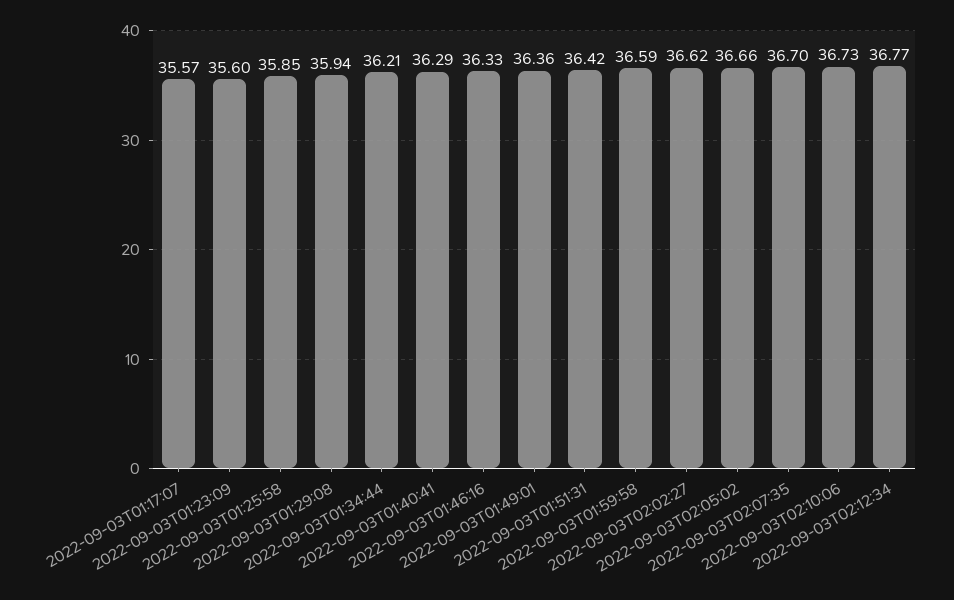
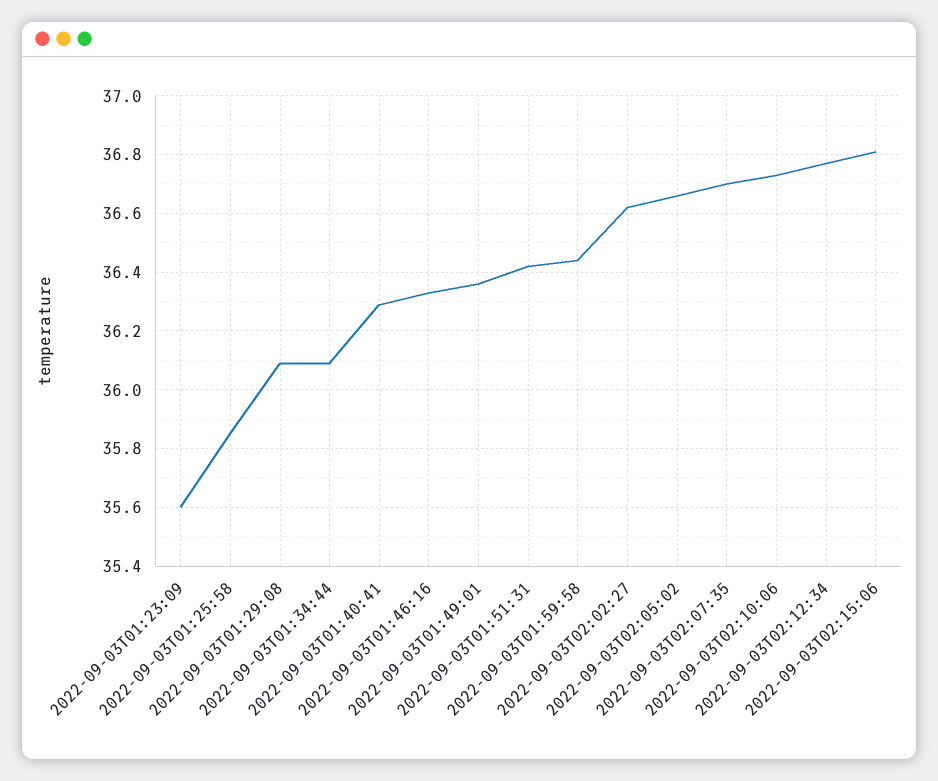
2022-09-03T01:17:07: 35.57 -> none
2022-09-03T01:29:08: 35.94 -> 36.1
2022-09-03T01:34:44: 36.21 -> 36.1
2022-09-03T01:59:58: 36.59 -> 36.45
2022-09-03T02:15:06: none -> 36.8

